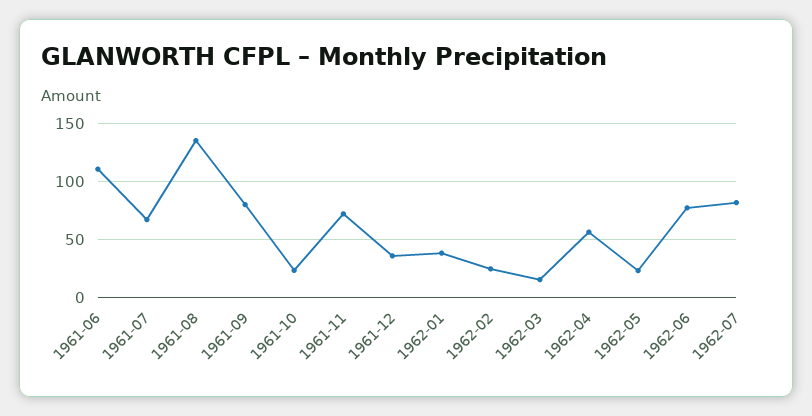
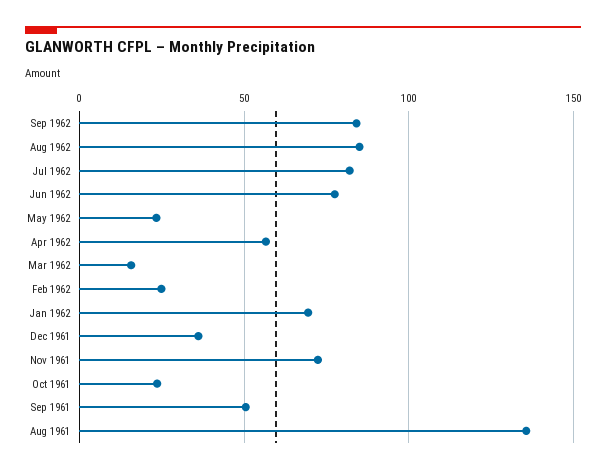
1961-06: 110 -> none
1961-07: 70 -> none
1961-09: 80 -> 50
1962-01: 40 -> 70
Sep 1962: none -> 85
Aug 1962: none -> 85

